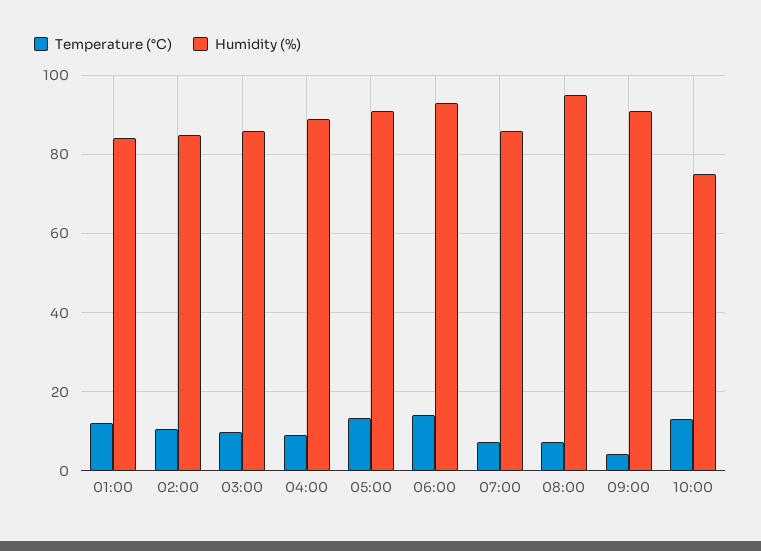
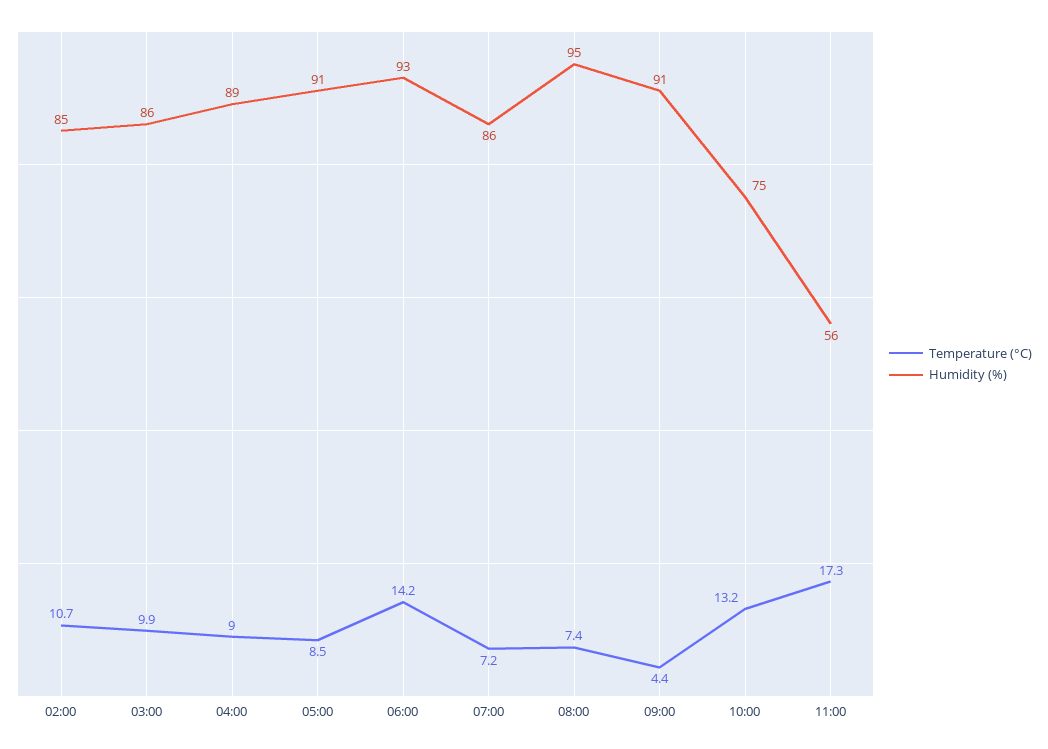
Temperature (°C), 01:00: 12 -> none
Humidity (%), 01:00: 84 -> none
Temperature (°C), 05:00: 14 -> 8.5
Temperature (°C), 11:00: none -> 17.3
Humidity (%), 11:00: none -> 56

